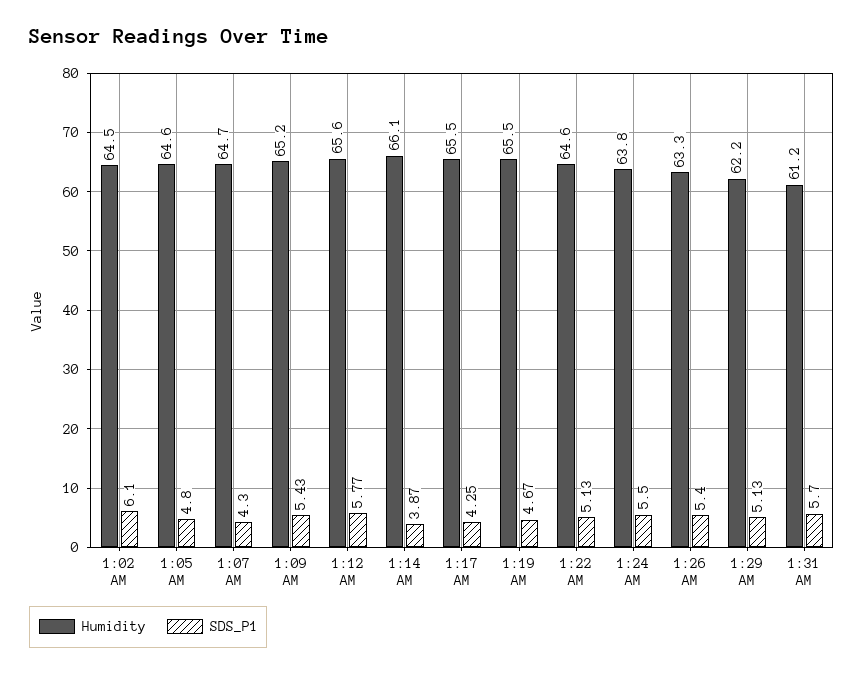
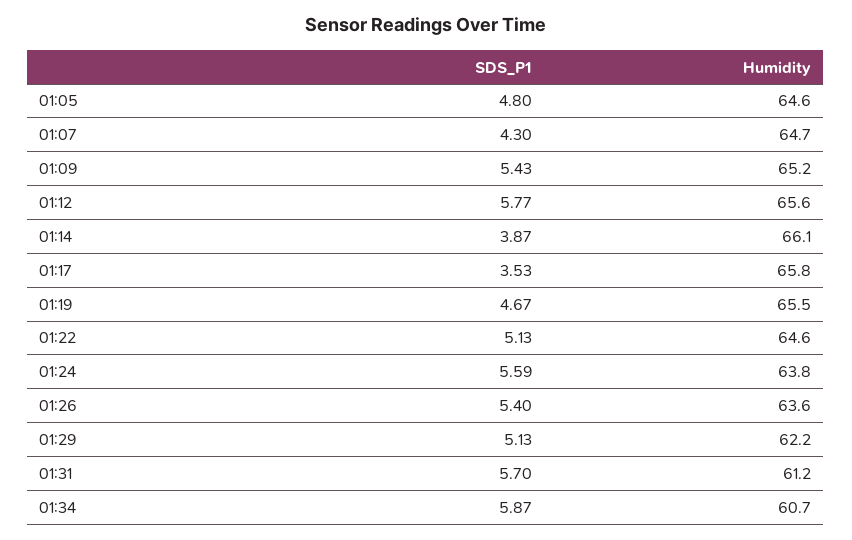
Humidity, 1:02 AM: 64.5 -> none
SDS_P1, 1:02 AM: 6.1 -> none
Humidity, 1:17 AM: 65.5 -> 65.8
SDS_P1, 1:17 AM: 4.25 -> 3.53
SDS_P1, 1:24 AM: 5.5 -> 5.59
Humidity, 1:26 AM: 63.3 -> 63.6
SDS_P1, 01:34: none -> 5.87
Humidity, 01:34: none -> 60.7

